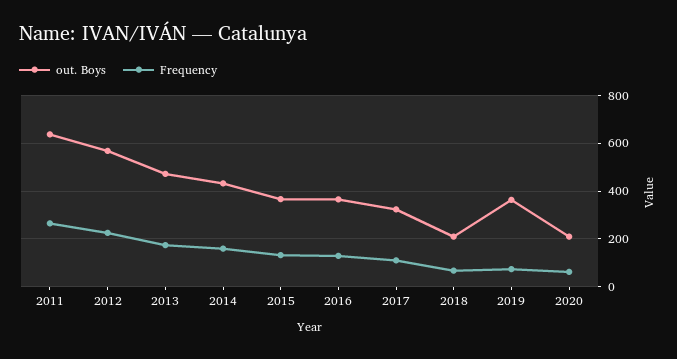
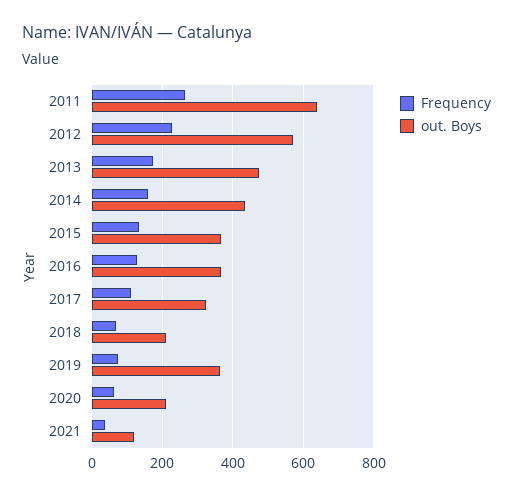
Frequency, 2021: none -> 40
out. Boys, 2021: none -> 120

